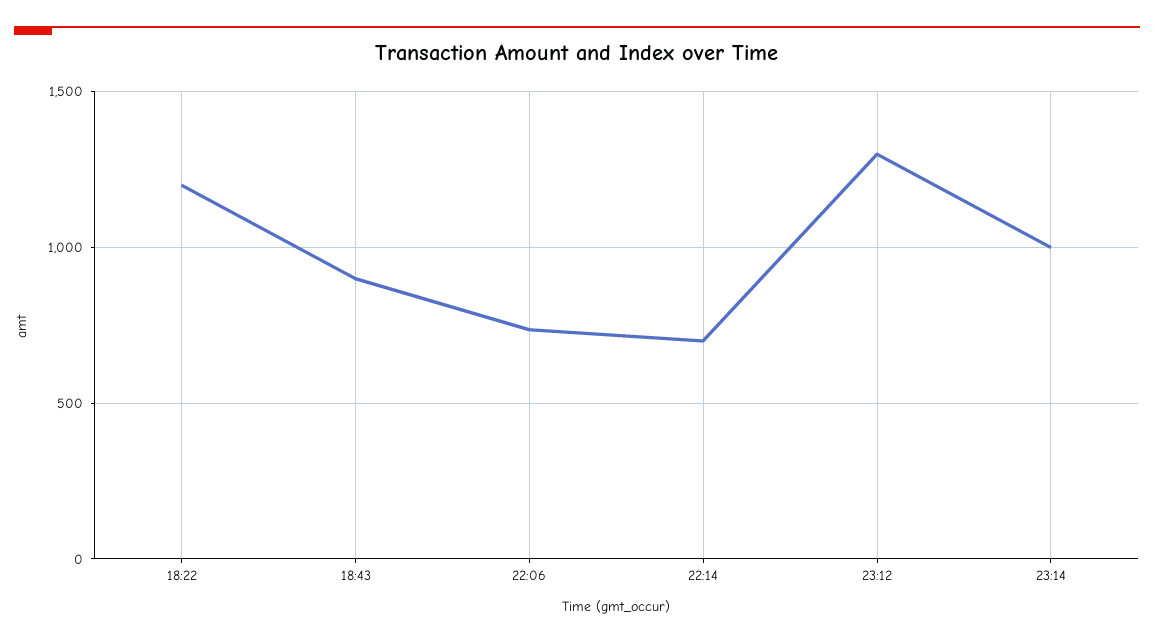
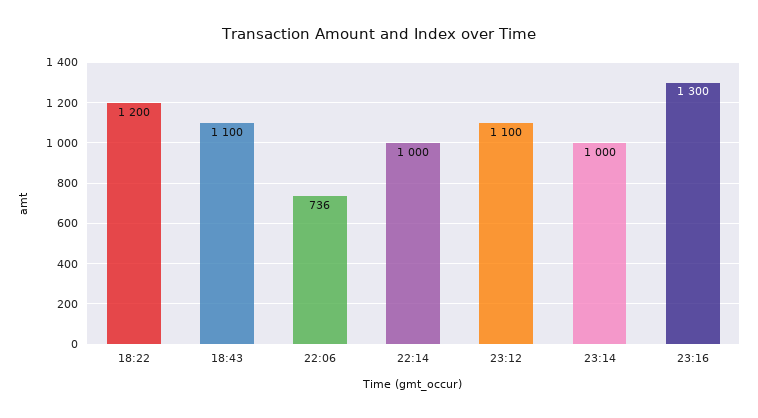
18:43: 900 -> 1100
22:14: 700 -> 1000
23:12: 1300 -> 1100
23:16: none -> 1300

